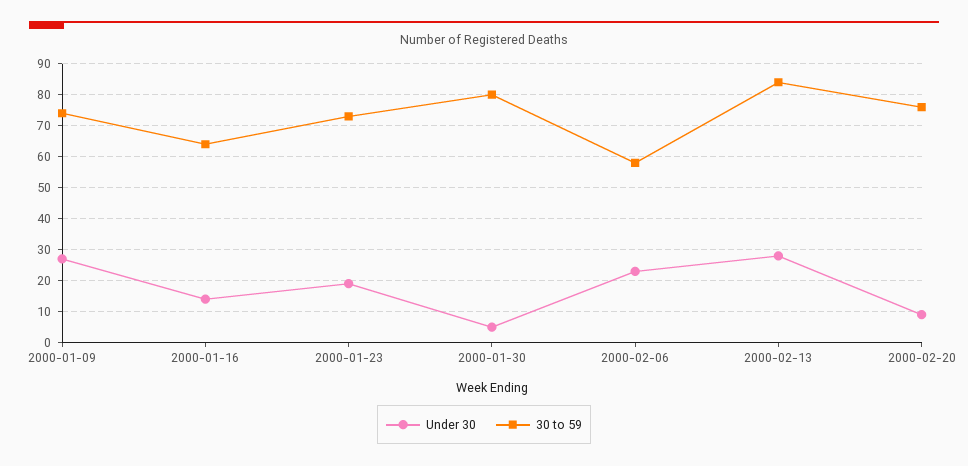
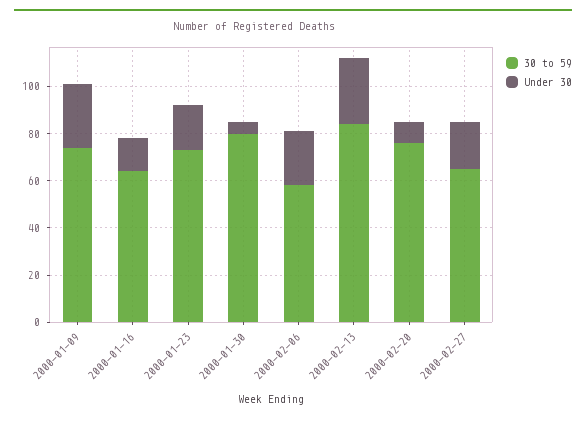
30 to 59, 2000-02-27: none -> 65
Under 30, 2000-02-27: none -> 20

